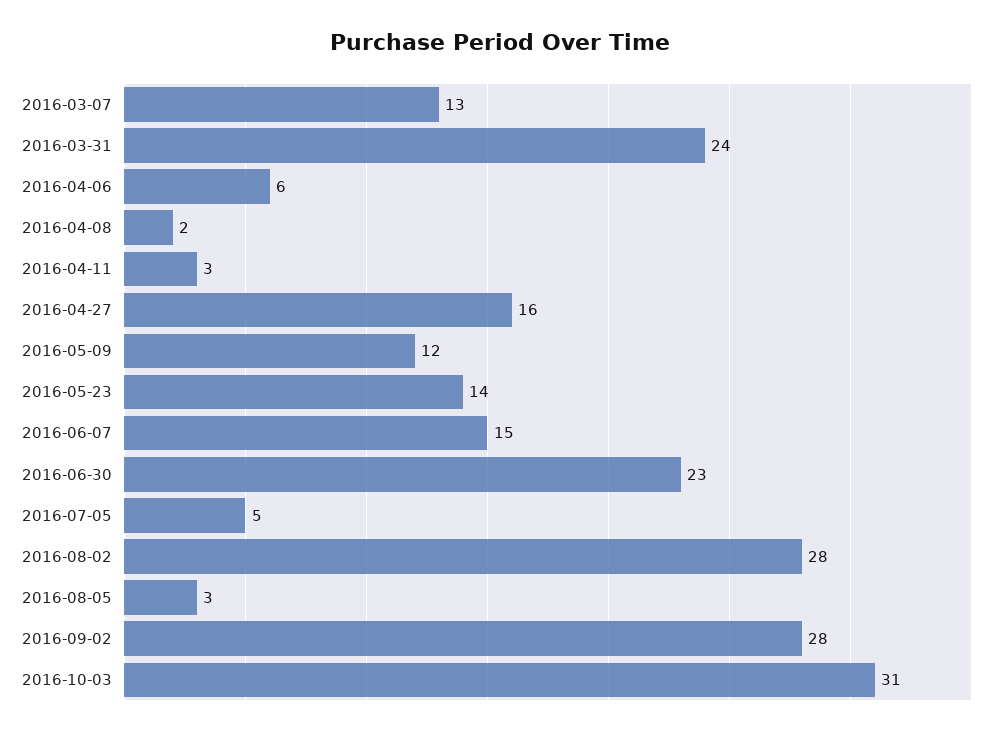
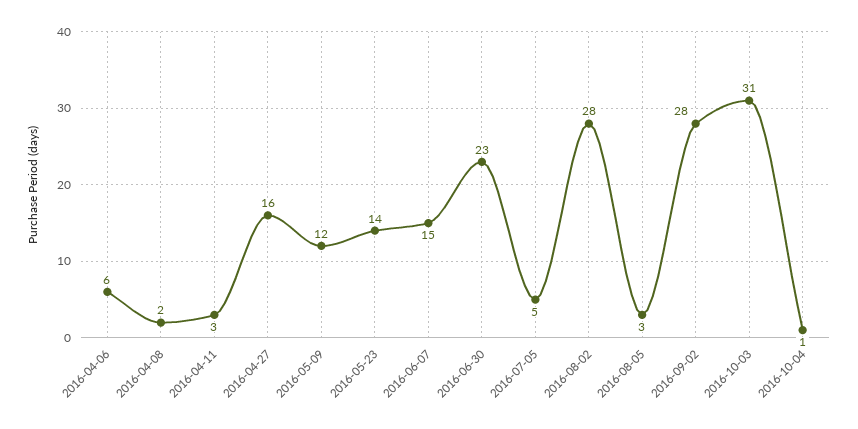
2016-03-07: 13 -> none
2016-03-31: 24 -> none
2016-10-04: none -> 1

